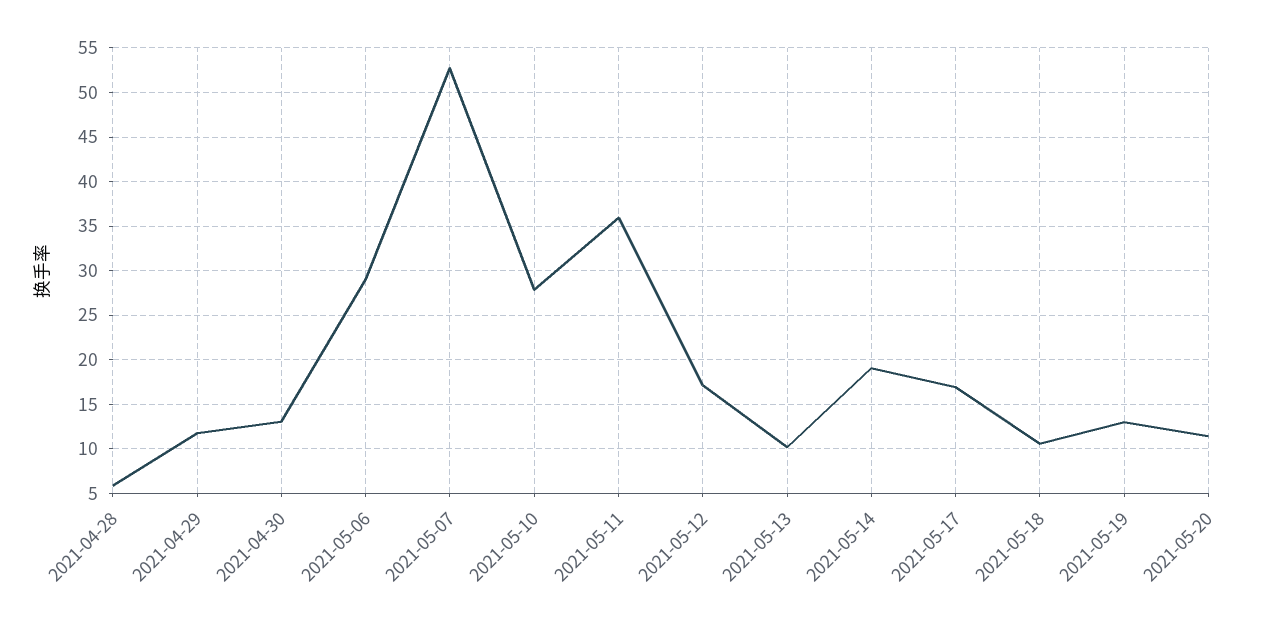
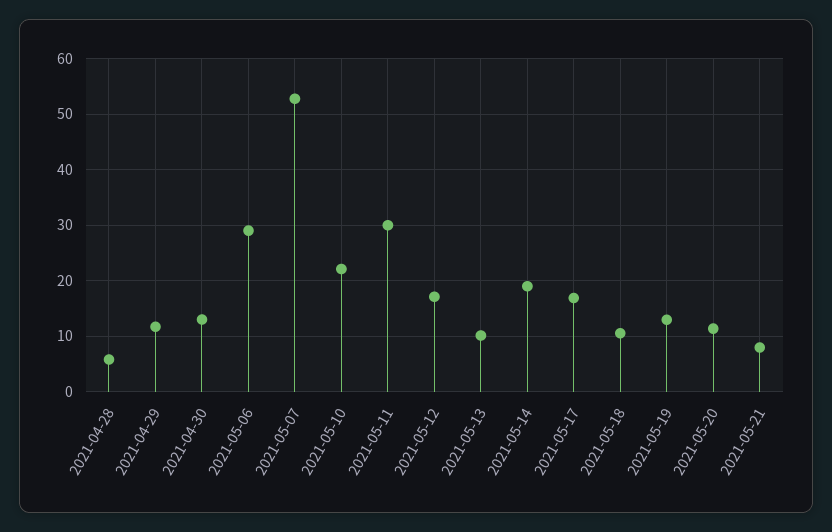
2021-05-10: 28 -> 22
2021-05-11: 36 -> 30
2021-05-21: none -> 8

